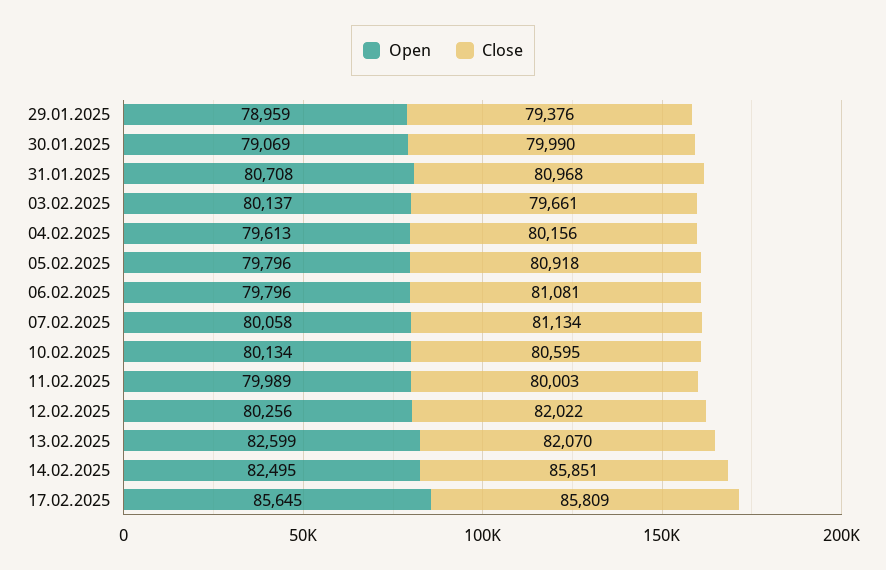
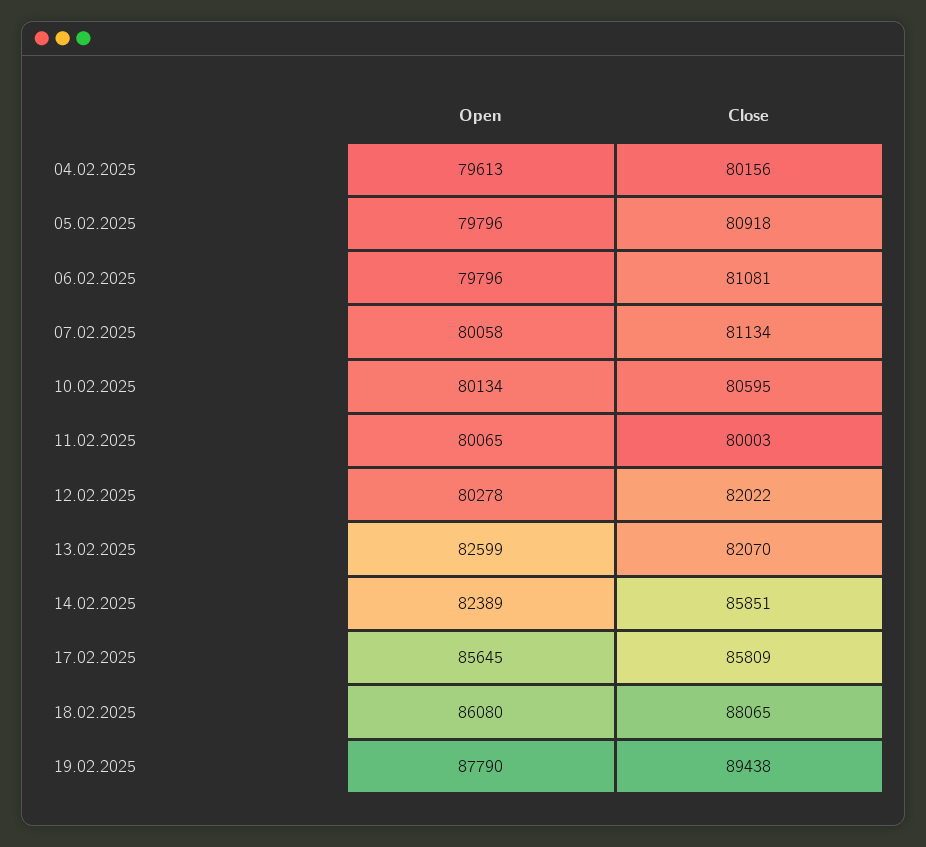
Open, 29.01.2025: 78959 -> none
Close, 29.01.2025: 79376 -> none
Open, 30.01.2025: 79069 -> none
Close, 30.01.2025: 79990 -> none
Open, 31.01.2025: 80708 -> none
Close, 31.01.2025: 80968 -> none
Open, 03.02.2025: 80137 -> none
Close, 03.02.2025: 79661 -> none
Open, 11.02.2025: 79989 -> 80065
Open, 12.02.2025: 80256 -> 80278
Open, 14.02.2025: 82495 -> 82389
Open, 18.02.2025: none -> 86080
Close, 18.02.2025: none -> 88065
Open, 19.02.2025: none -> 87790
Close, 19.02.2025: none -> 89438

